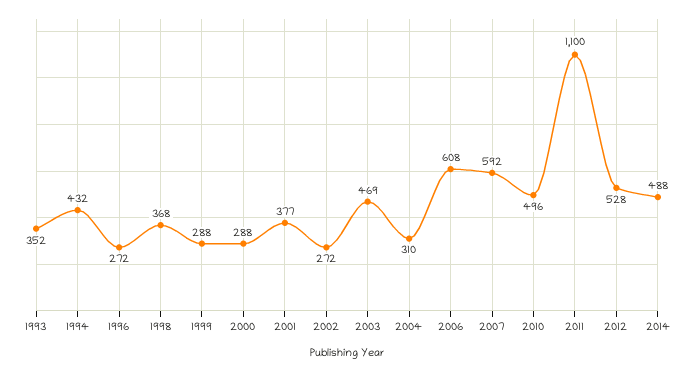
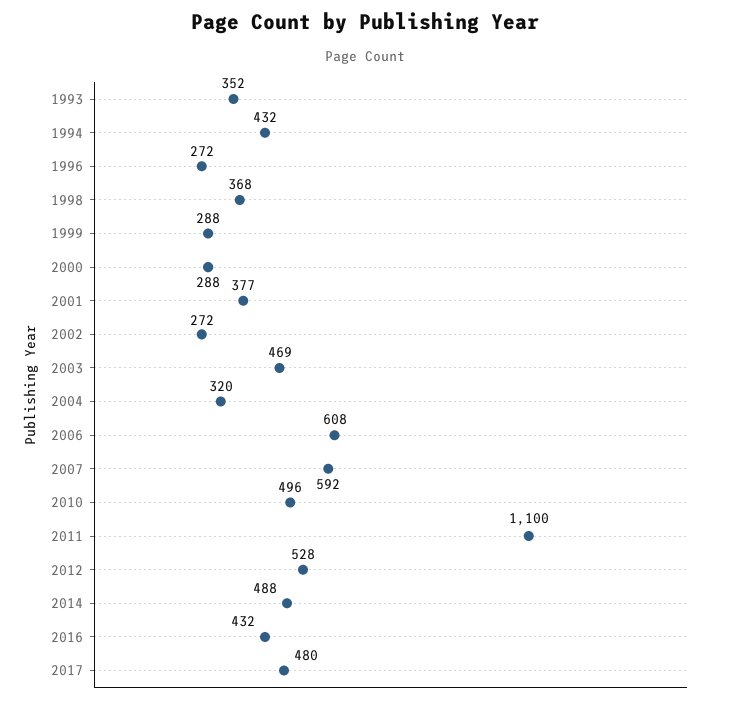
2004: 310 -> 320
2016: none -> 432
2017: none -> 480

